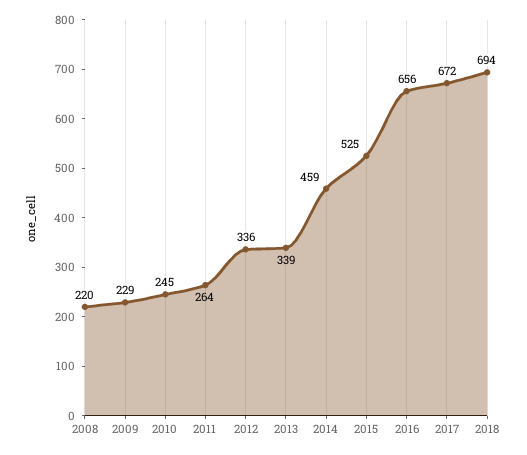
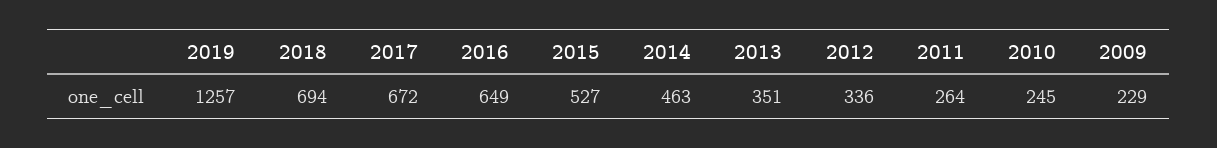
2008: 220 -> none
2013: 339 -> 351
2014: 459 -> 463
2015: 525 -> 527
2016: 656 -> 649
2019: none -> 1257

